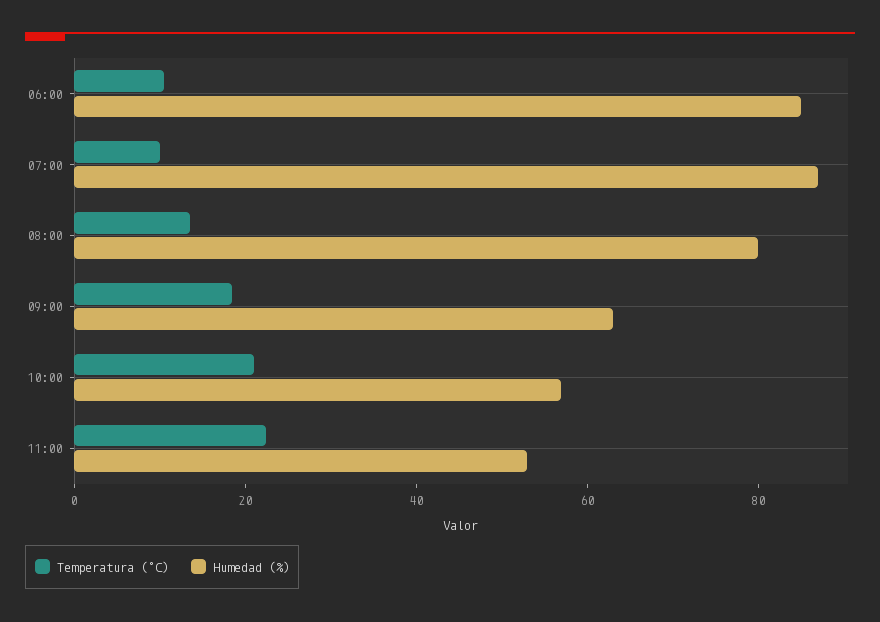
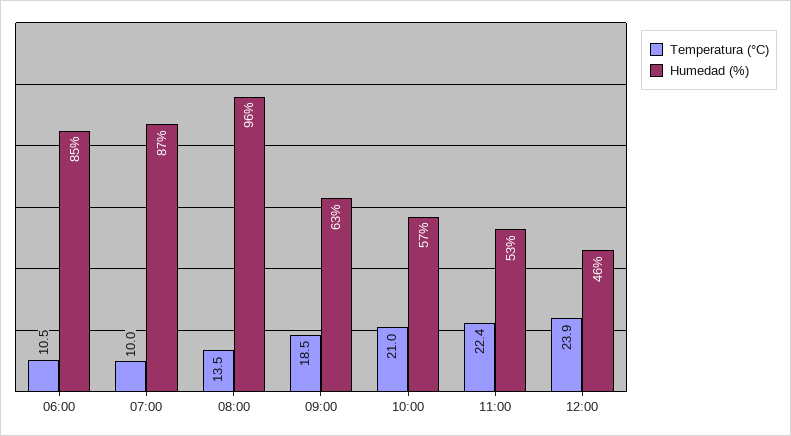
Humedad (%), 08:00: 80 -> 96
Temperatura (°C), 12:00: none -> 23.9
Humedad (%), 12:00: none -> 46

